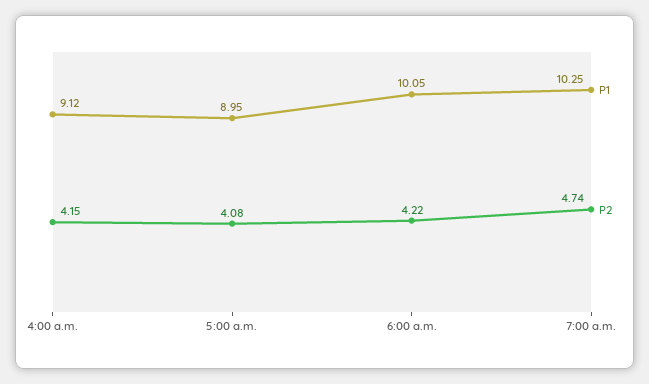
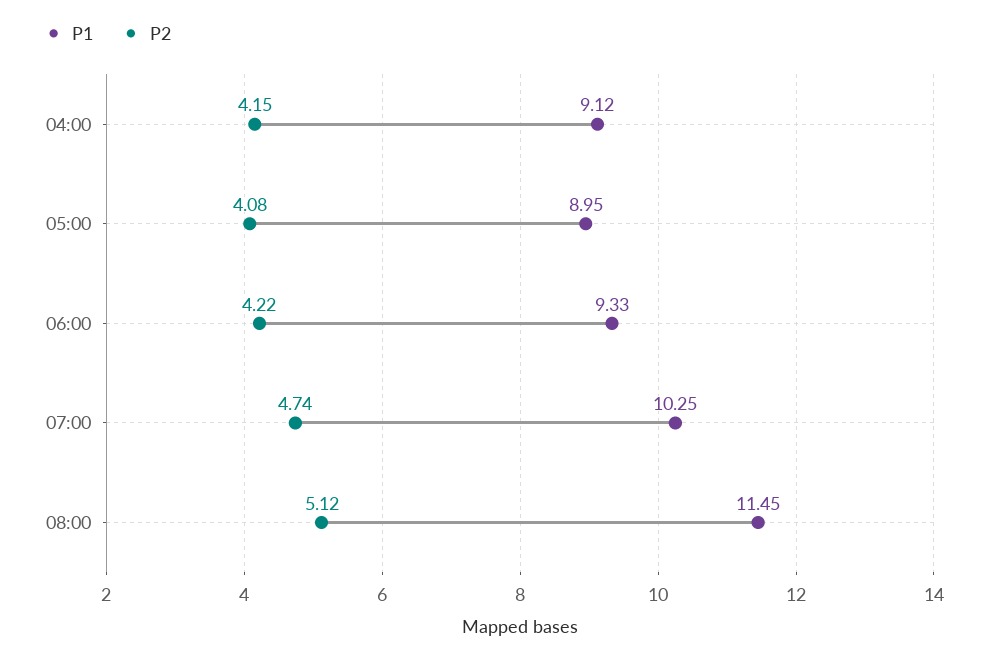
P1, 6:00 a.m.: 10.05 -> 9.33
P1, 08:00: none -> 11.45
P2, 08:00: none -> 5.12

